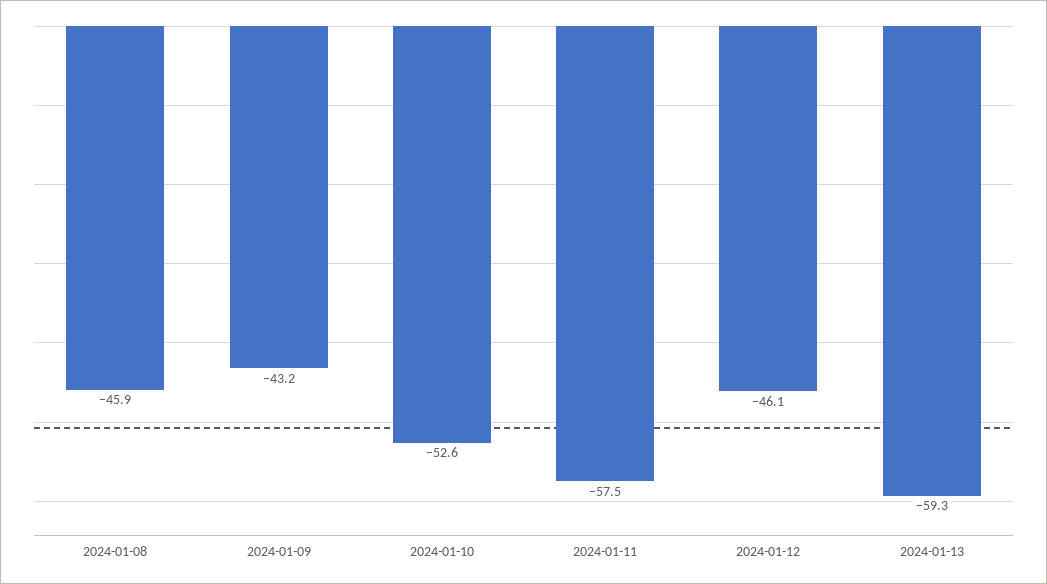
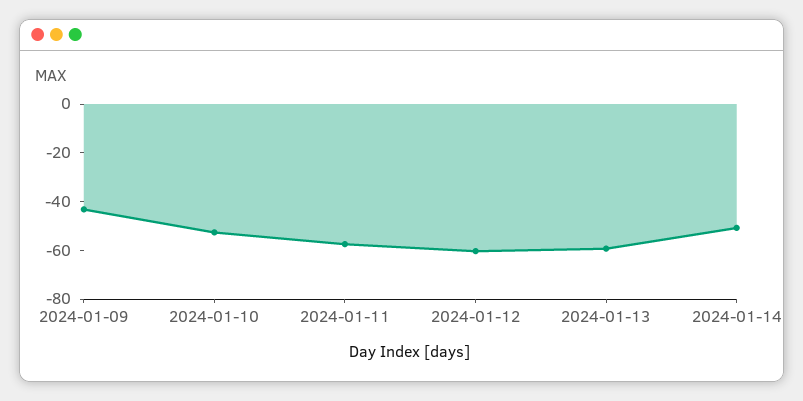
2024-01-08: -45.9 -> none
2024-01-12: -46.1 -> -60
2024-01-14: none -> -50

